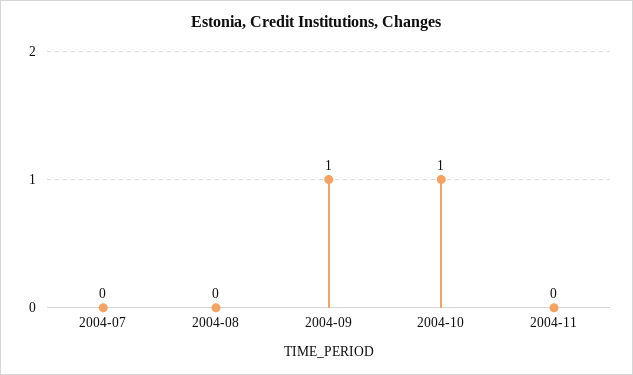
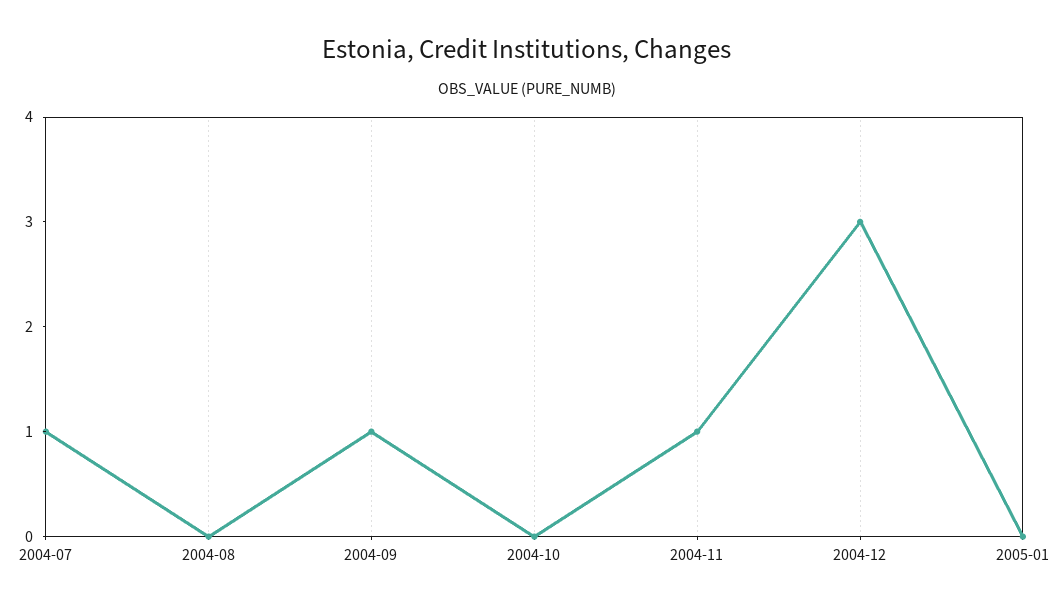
2004-07: 0 -> 1
2004-10: 1 -> 0
2004-11: 0 -> 1
2004-12: none -> 3
2005-01: none -> 0

